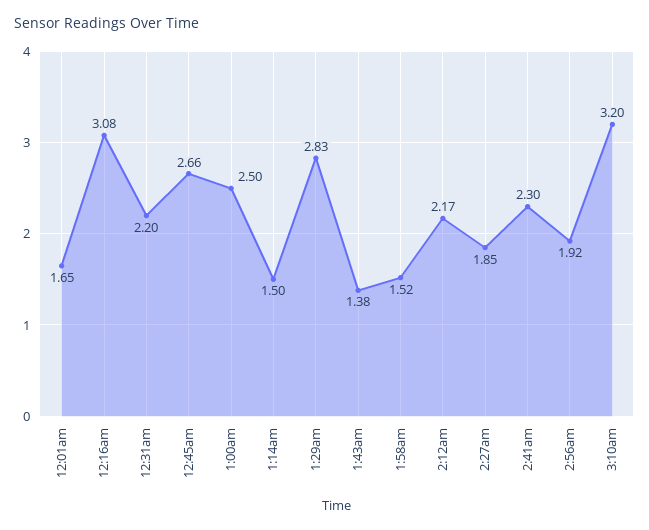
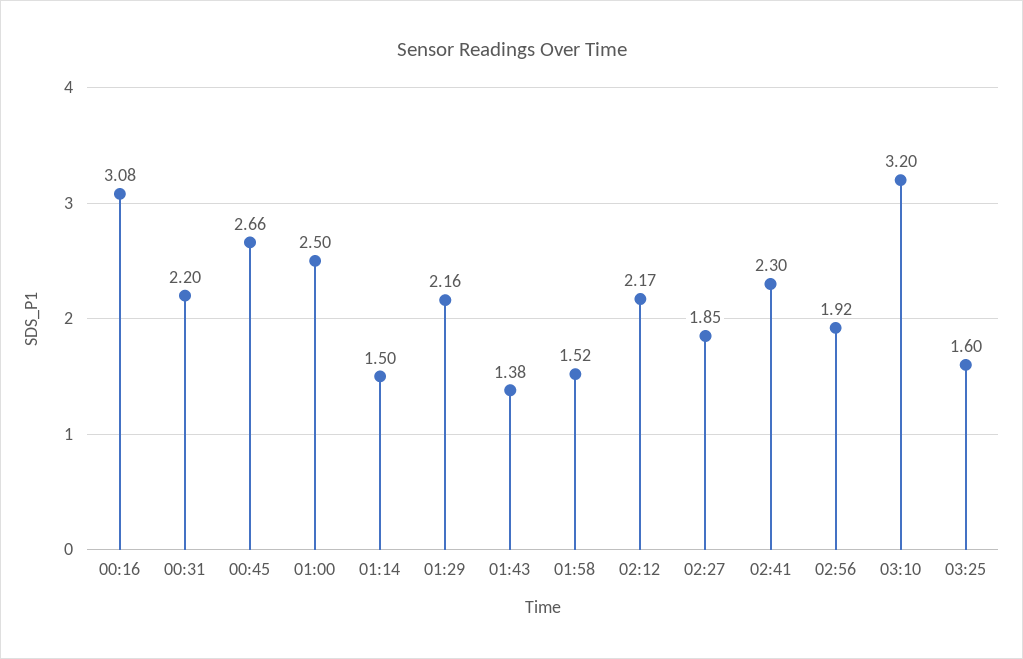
12:01am: 1.65 -> none
1:29am: 2.83 -> 2.16
03:25: none -> 1.6

